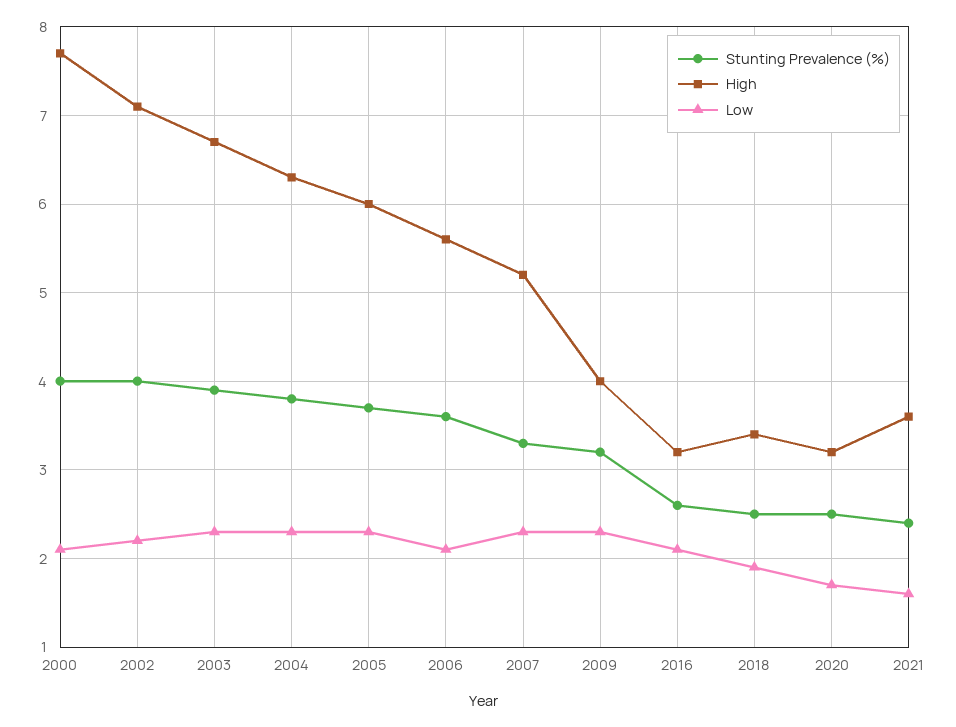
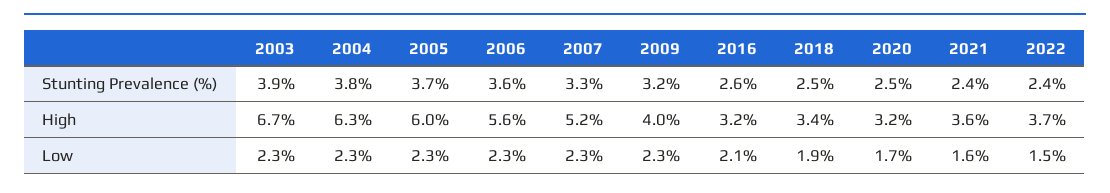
Stunting Prevalence (%), 2000: 4 -> none
High, 2000: 7.7 -> none
Low, 2000: 2.1 -> none
Stunting Prevalence (%), 2002: 4 -> none
High, 2002: 7.1 -> none
Low, 2002: 2.2 -> none
Low, 2006: 2.1 -> 2.3
Stunting Prevalence (%), 2022: none -> 2.4
High, 2022: none -> 3.7
Low, 2022: none -> 1.5

